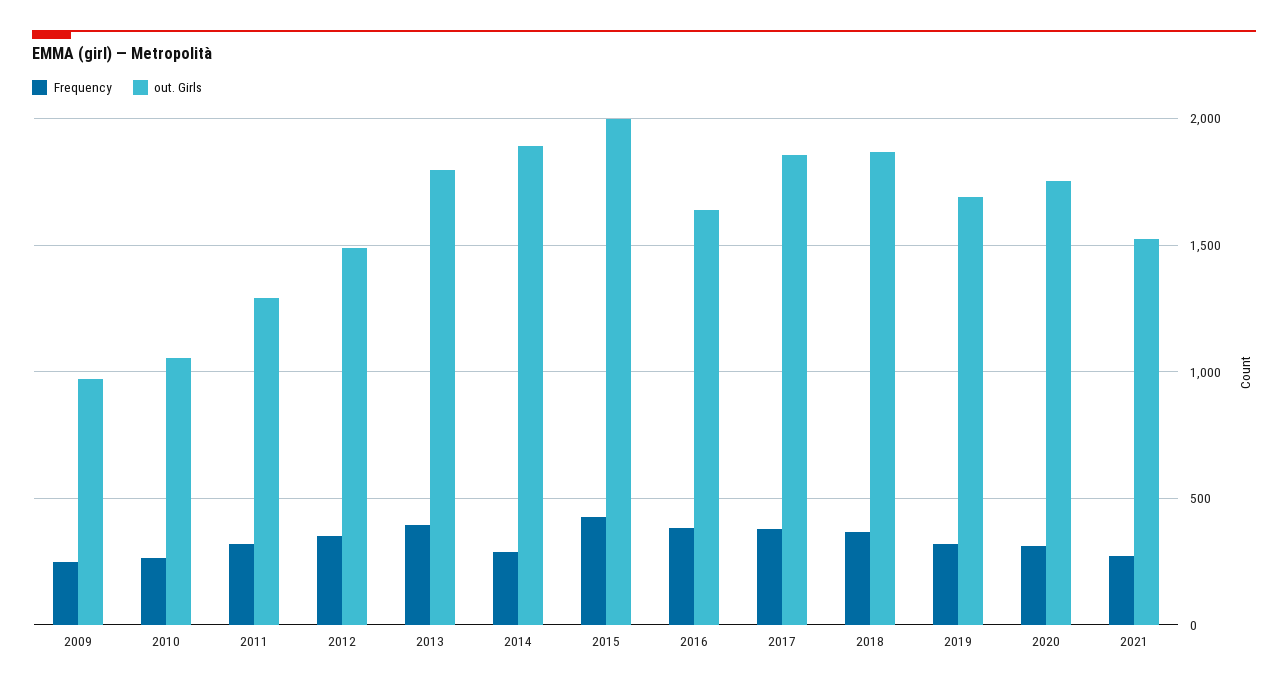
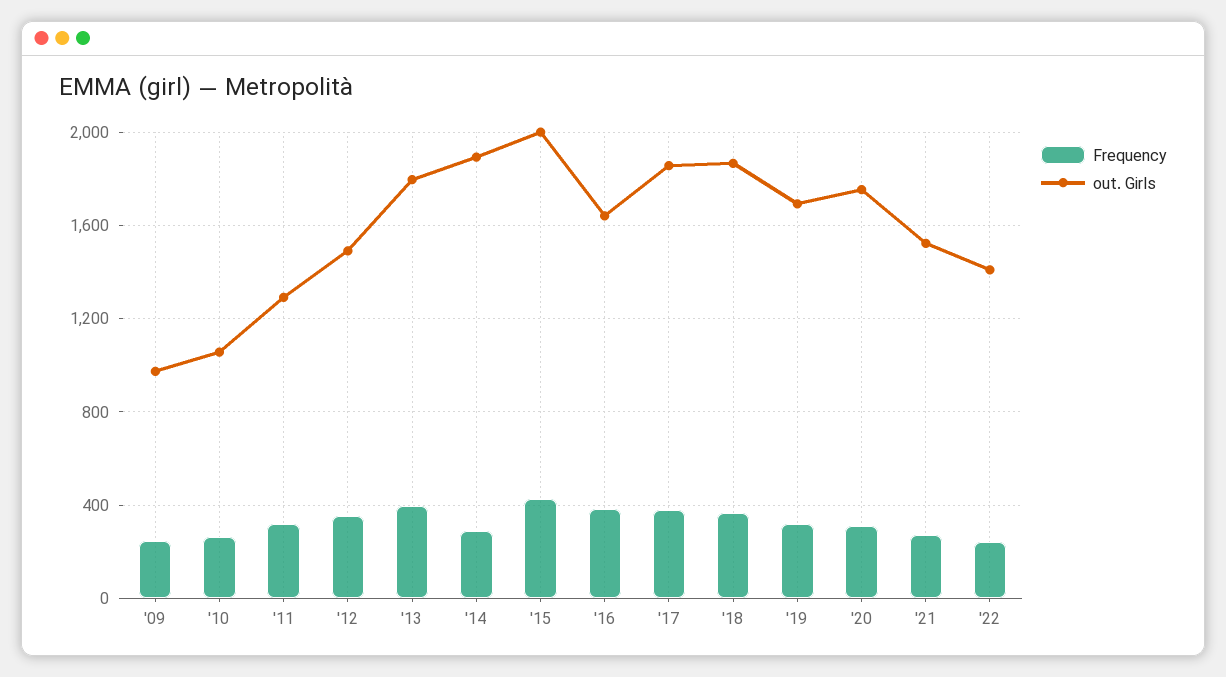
Frequency, '22: none -> 250
out. Girls, '22: none -> 1400

